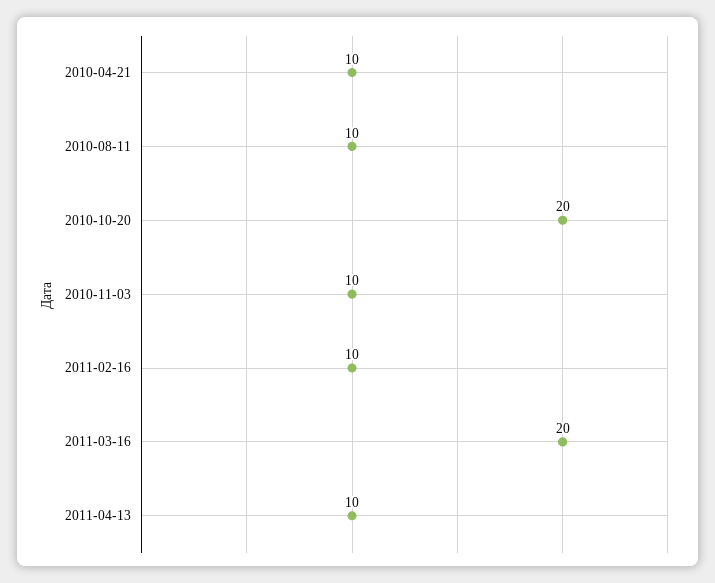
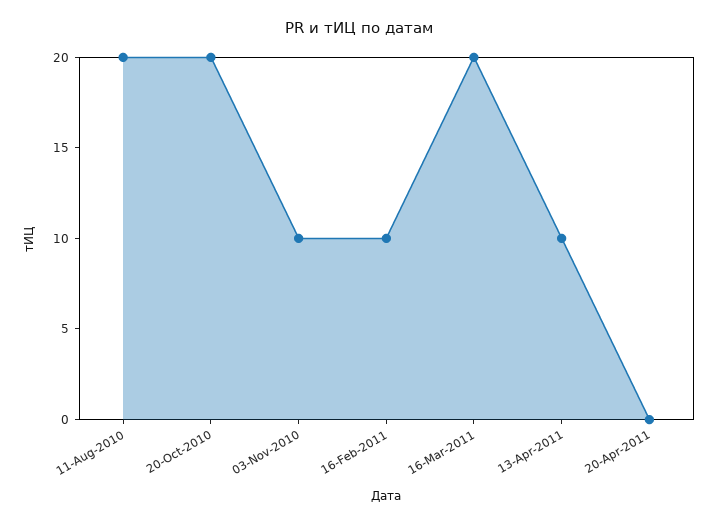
2010-04-21: 10 -> none
2010-08-11: 10 -> 20
20-Apr-2011: none -> 0

